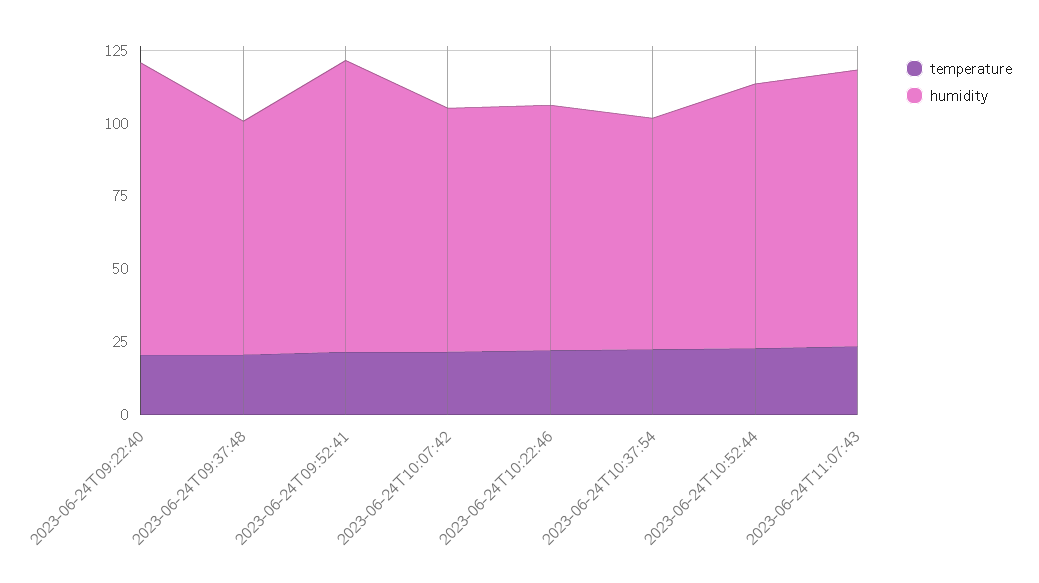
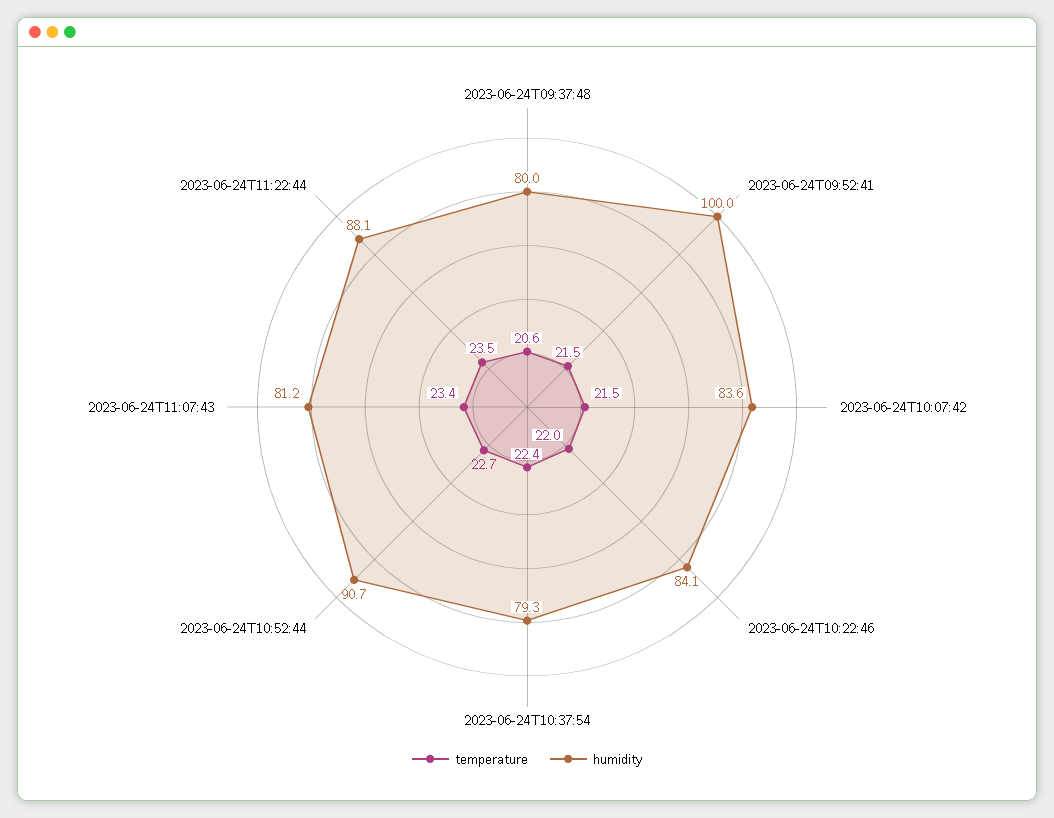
temperature, 2023-06-24T09:22:40: 20 -> none
humidity, 2023-06-24T09:22:40: 100 -> none
humidity, 2023-06-24T11:07:43: 95 -> 81.2
temperature, 2023-06-24T11:22:44: none -> 23.5
humidity, 2023-06-24T11:22:44: none -> 88.1

